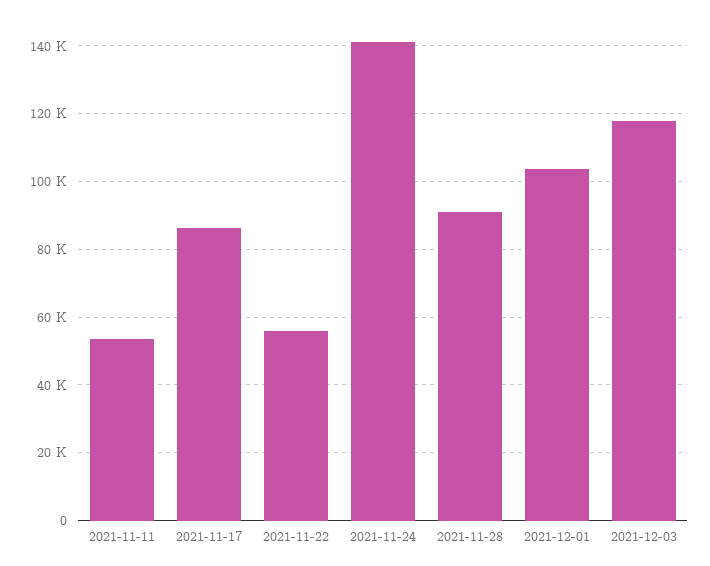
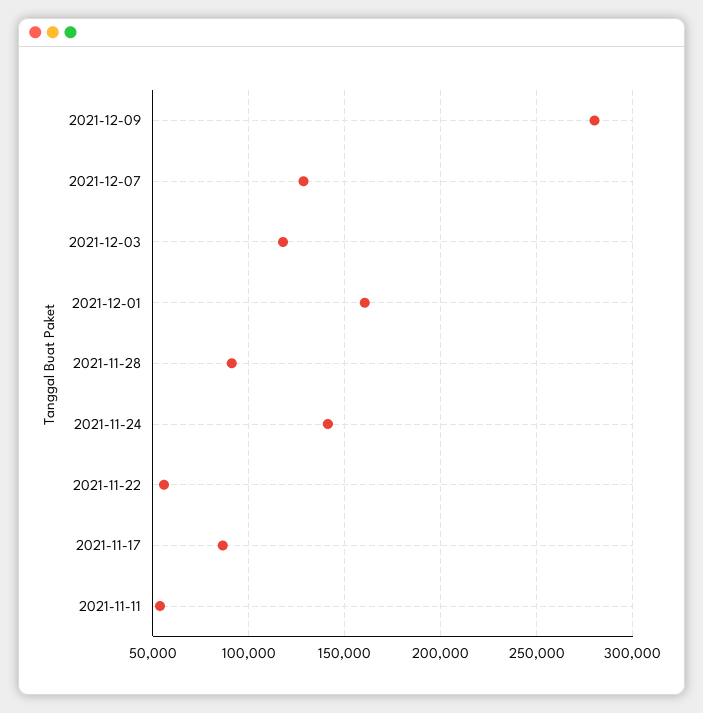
2021-12-01: 104000 -> 160000
2021-12-09: none -> 280000
2021-12-07: none -> 130000

